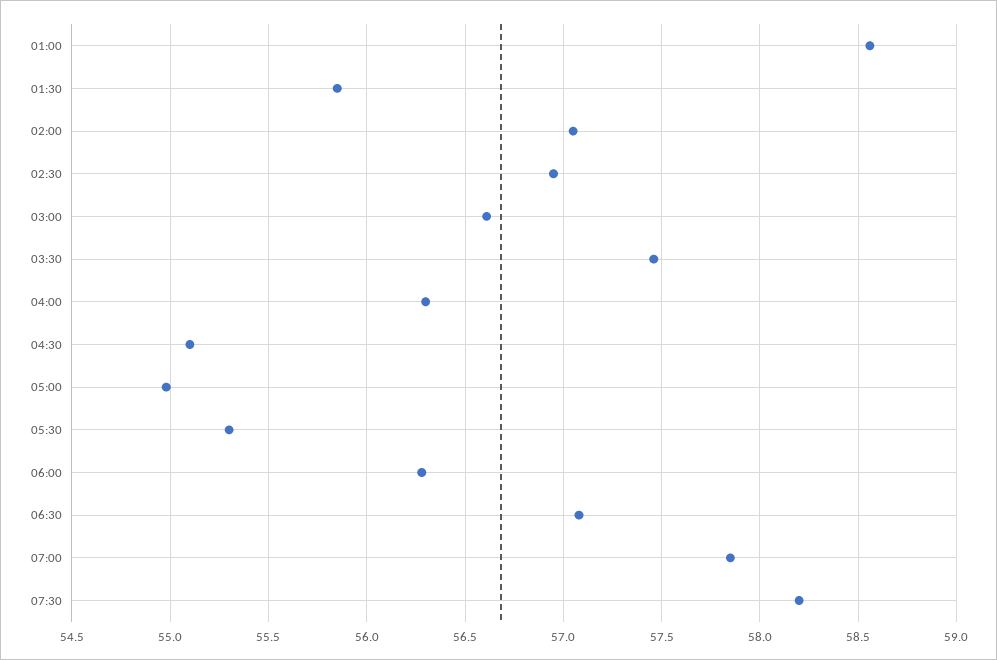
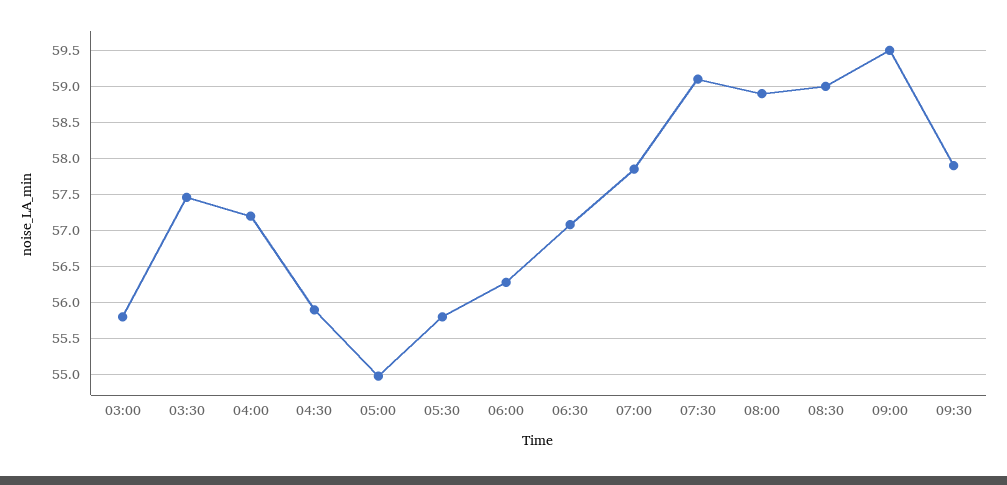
01:00: 58.55 -> none
01:30: 55.85 -> none
02:00: 57.05 -> none
02:30: 56.95 -> none
03:00: 56.6 -> 55.8
04:00: 56.3 -> 57.2
04:30: 55.1 -> 55.9
05:30: 55.3 -> 55.8
07:30: 58.2 -> 59.1
08:00: none -> 58.9
08:30: none -> 59
09:00: none -> 59.5
09:30: none -> 57.9

